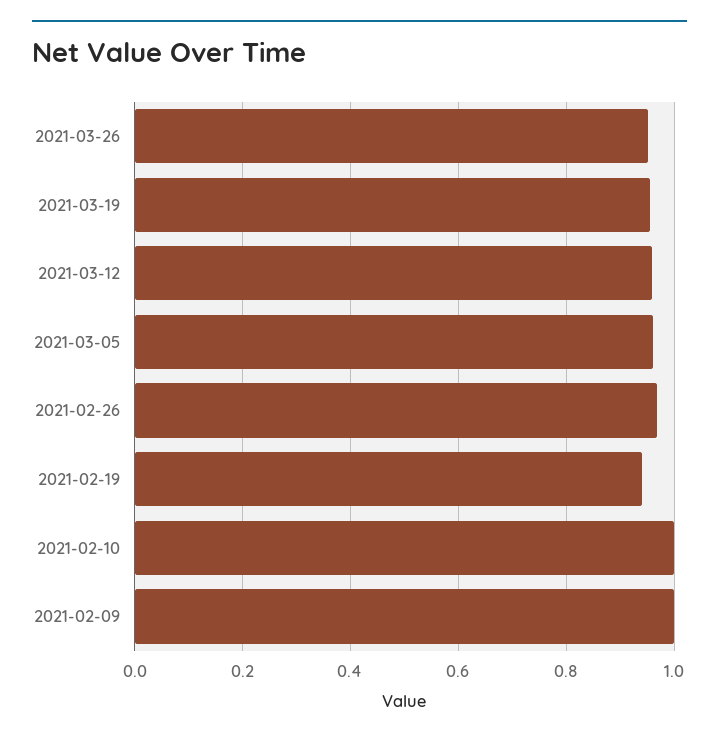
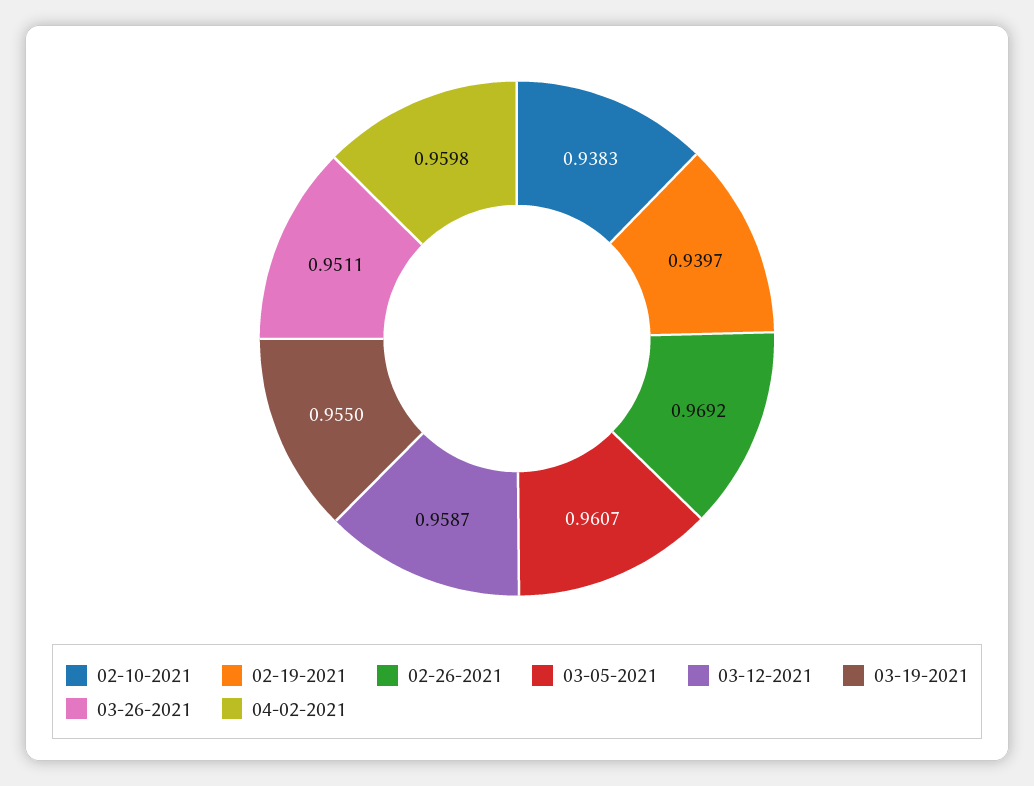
2021-02-10: 1 -> 0.9383
2021-02-09: 1 -> none
04-02-2021: none -> 0.9598

